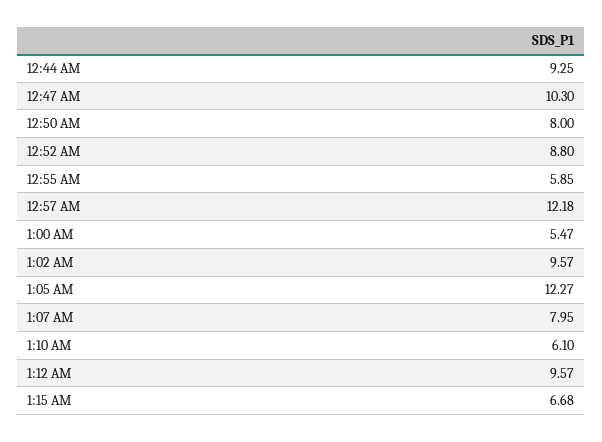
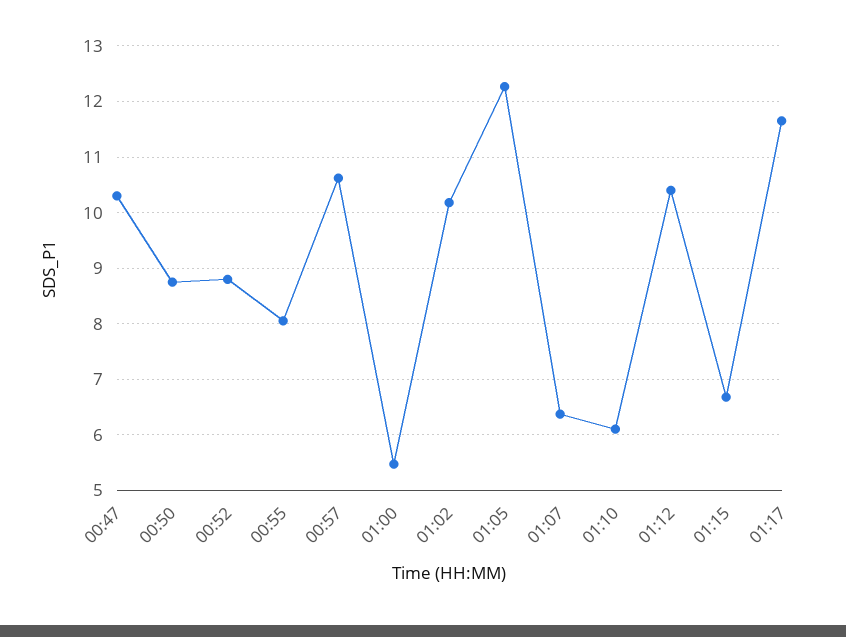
12:44 AM: 9.25 -> none
12:50 AM: 8 -> 8.8
12:55 AM: 5.85 -> 8
12:57 AM: 12.18 -> 10.6
1:02 AM: 9.57 -> 10.2
1:07 AM: 7.95 -> 6.4
1:12 AM: 9.57 -> 10.4
01:17: none -> 11.6

